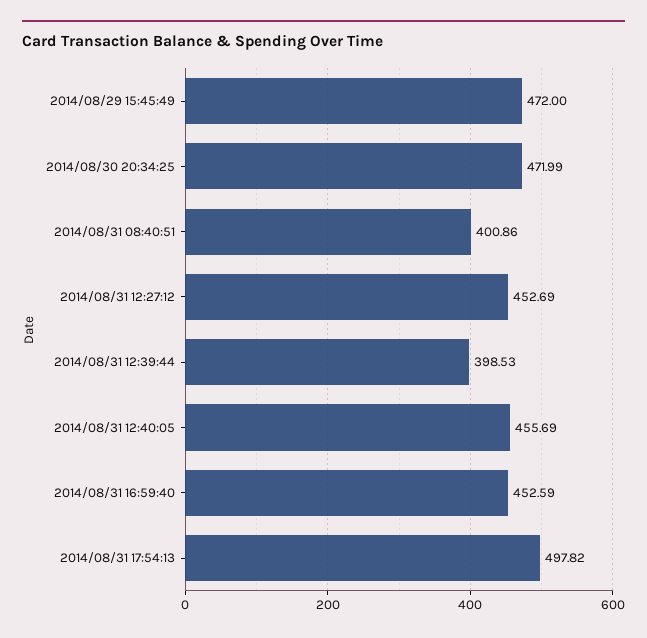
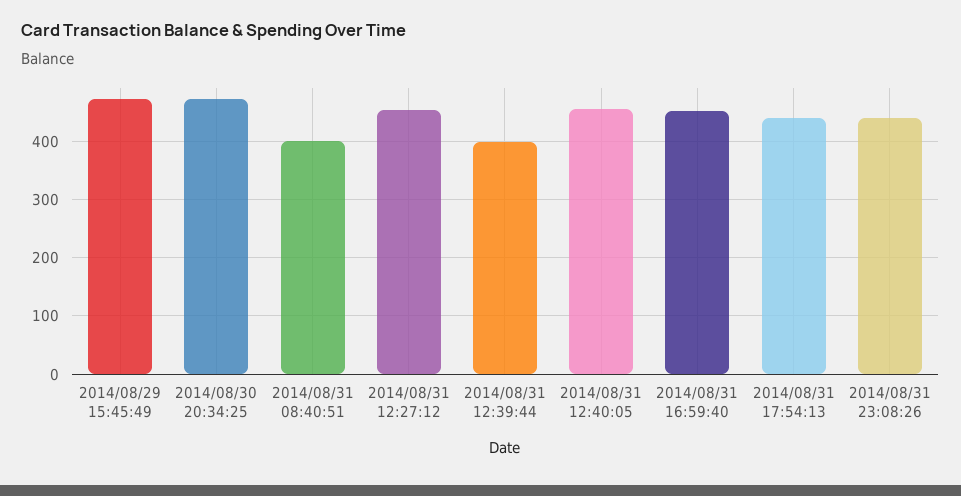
2014/08/31 17:54:13: 497.82 -> 440
2014/08/31 23:08:26: none -> 440

